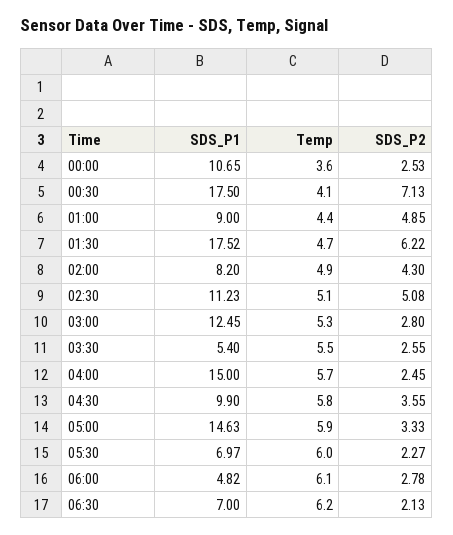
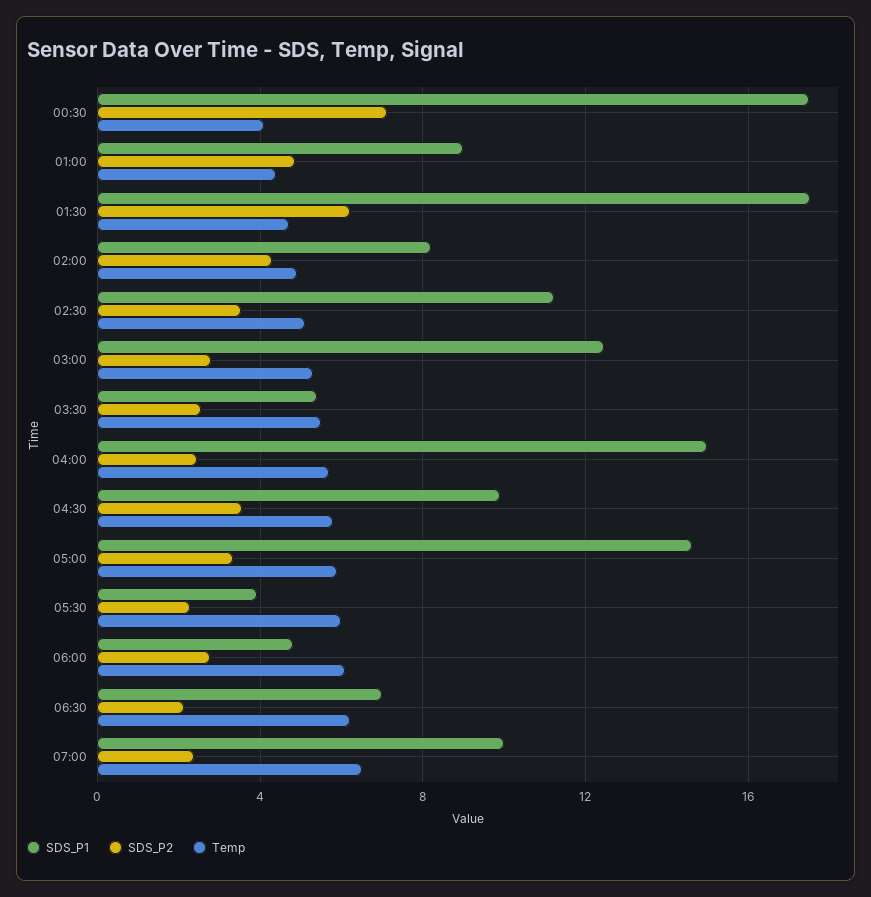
SDS_P1, 00:00: 10.65 -> none
Temp, 00:00: 3.6 -> none
SDS_P2, 00:00: 2.53 -> none
SDS_P2, 02:30: 5.08 -> 3.5
SDS_P1, 05:30: 6.97 -> 4
SDS_P1, 07:00: none -> 10
SDS_P2, 07:00: none -> 2.5
Temp, 07:00: none -> 6.5

